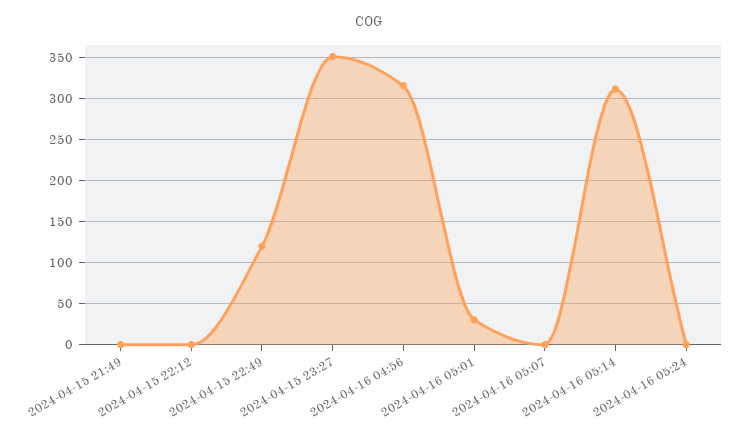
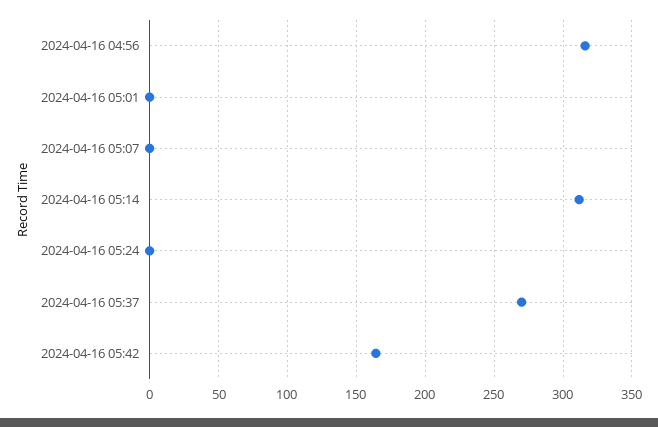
2024-04-15 21:49: 0 -> none
2024-04-15 22:12: 0 -> none
2024-04-15 22:49: 120 -> none
2024-04-15 23:27: 350 -> none
2024-04-16 05:01: 30 -> 0
2024-04-16 05:37: none -> 270
2024-04-16 05:42: none -> 165

